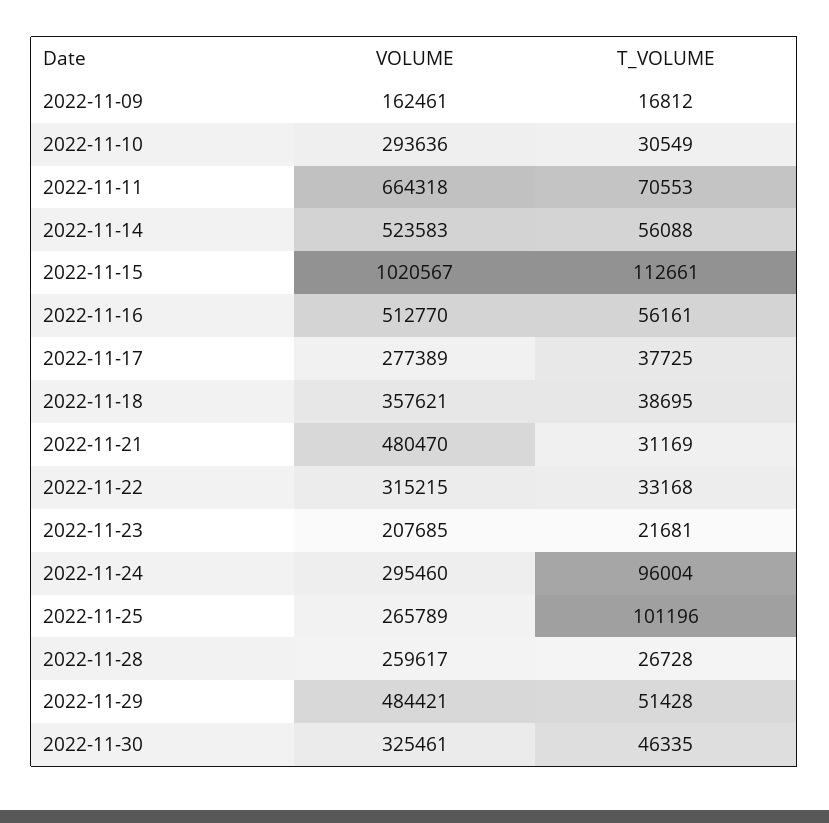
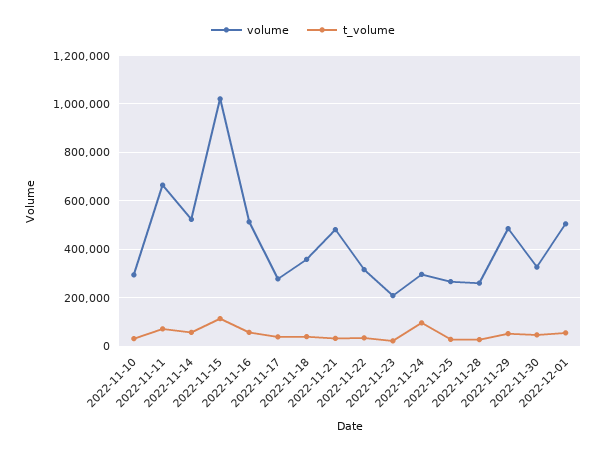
VOLUME, 2022-11-09: 162461 -> none
T_VOLUME, 2022-11-09: 16812 -> none
T_VOLUME, 2022-11-25: 101196 -> 25000
VOLUME, 2022-12-01: none -> 500000
T_VOLUME, 2022-12-01: none -> 50000

